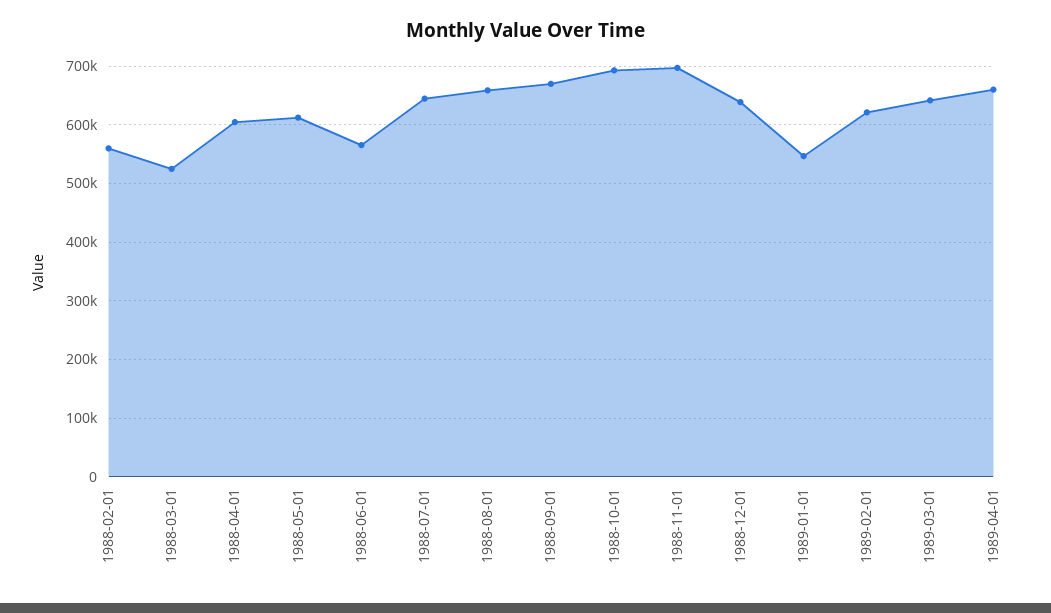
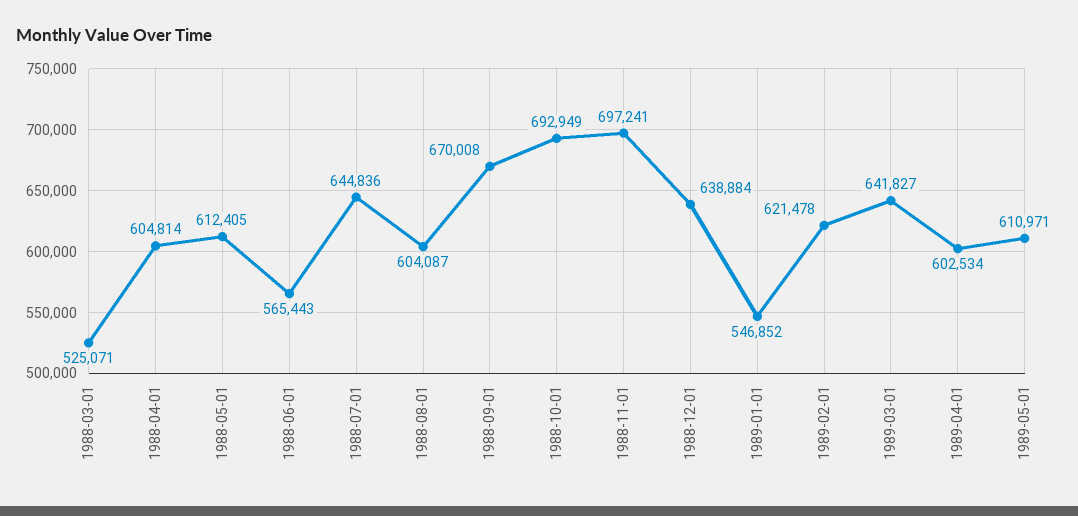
1988-02-01: 560000 -> none
1988-08-01: 660000 -> 604087
1989-04-01: 660000 -> 602534
1989-05-01: none -> 610971

